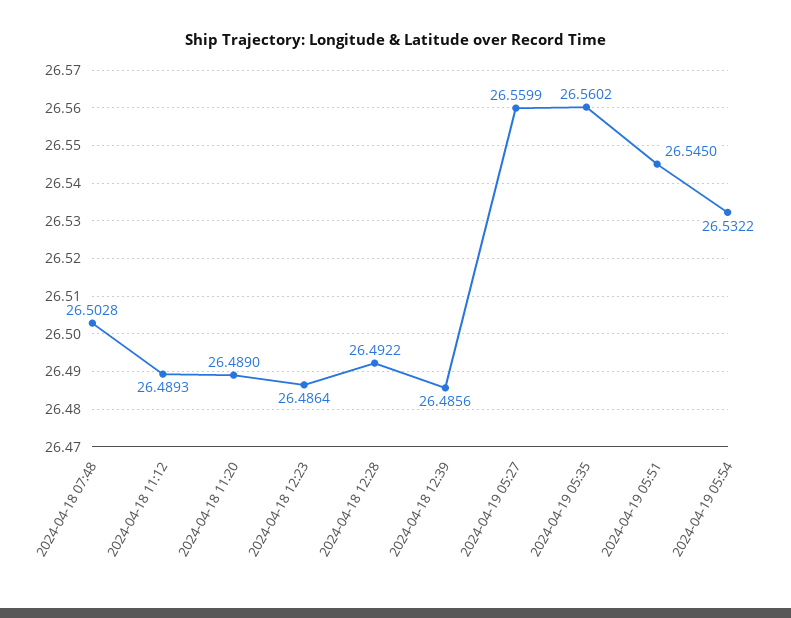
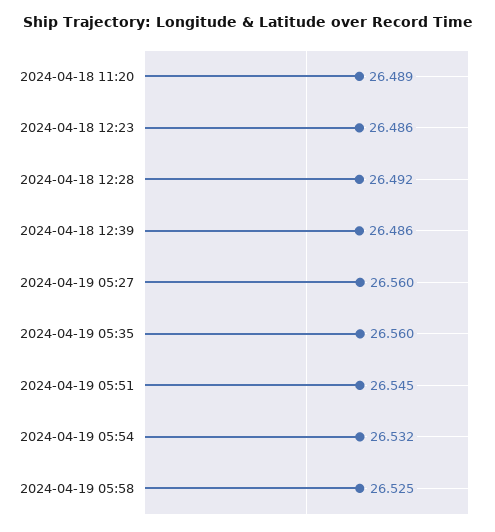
2024-04-18 07:48: 26.5028 -> none
2024-04-18 11:12: 26.4893 -> none
2024-04-19 05:58: none -> 26.525

